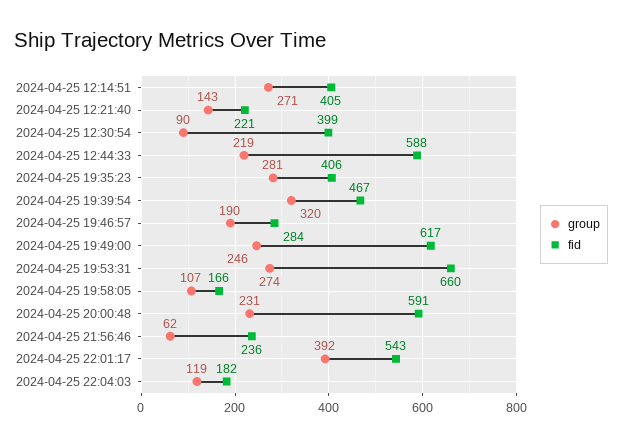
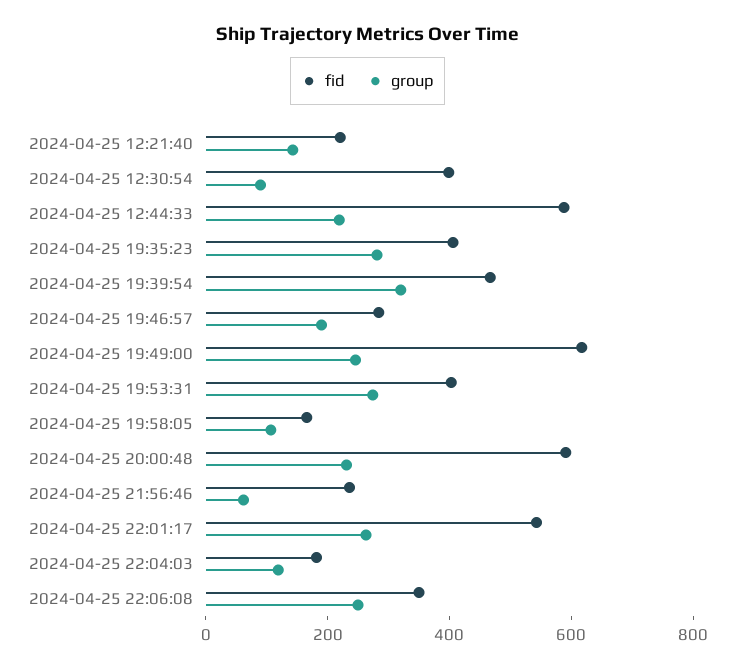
group, 2024-04-25 12:14:51: 271 -> none
fid, 2024-04-25 12:14:51: 405 -> none
fid, 2024-04-25 19:53:31: 660 -> 400
group, 2024-04-25 22:01:17: 392 -> 250
fid, 2024-04-25 22:06:08: none -> 350
group, 2024-04-25 22:06:08: none -> 250

